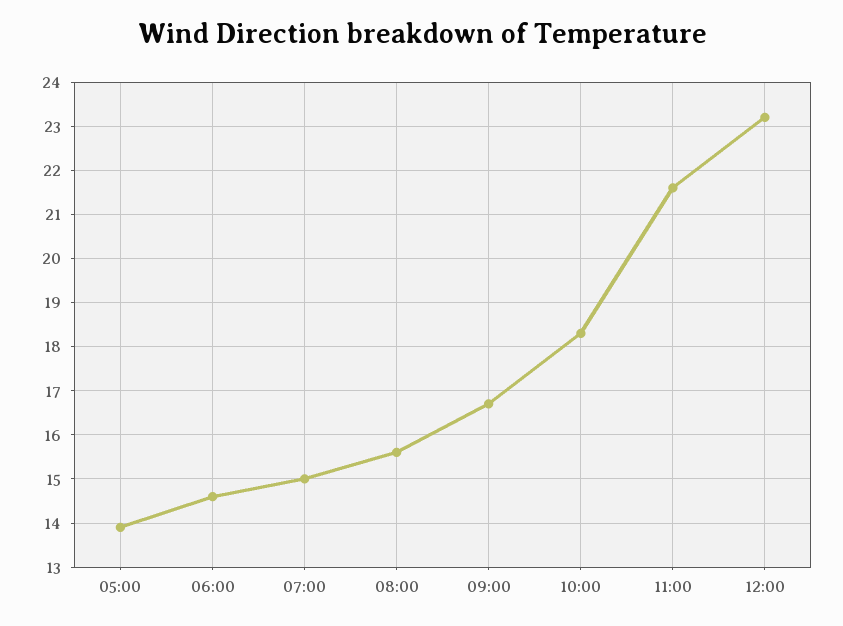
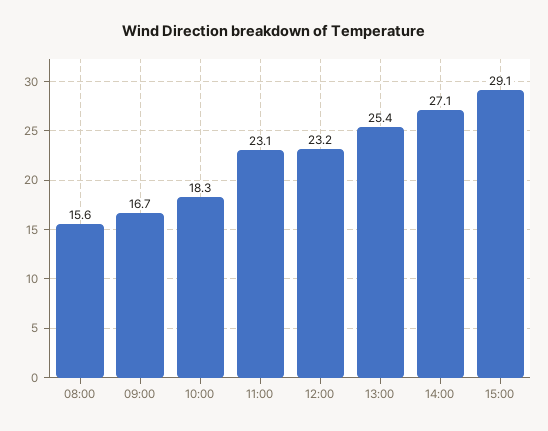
05:00: 14 -> none
06:00: 14.5 -> none
07:00: 15 -> none
11:00: 21.5 -> 23.1
13:00: none -> 25.4
14:00: none -> 27.1
15:00: none -> 29.1

